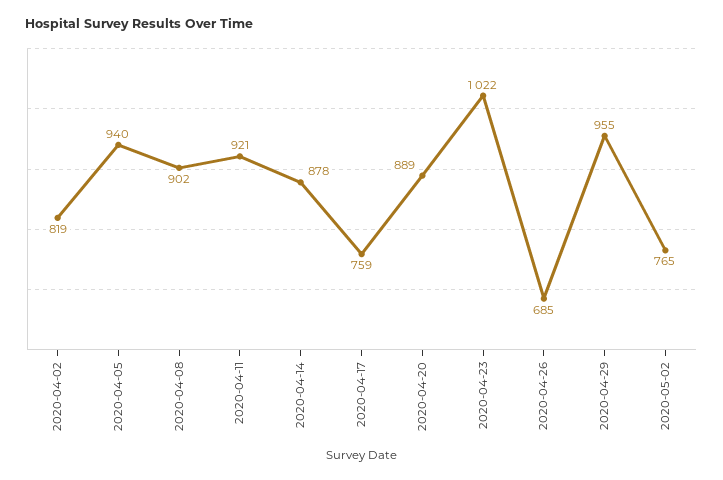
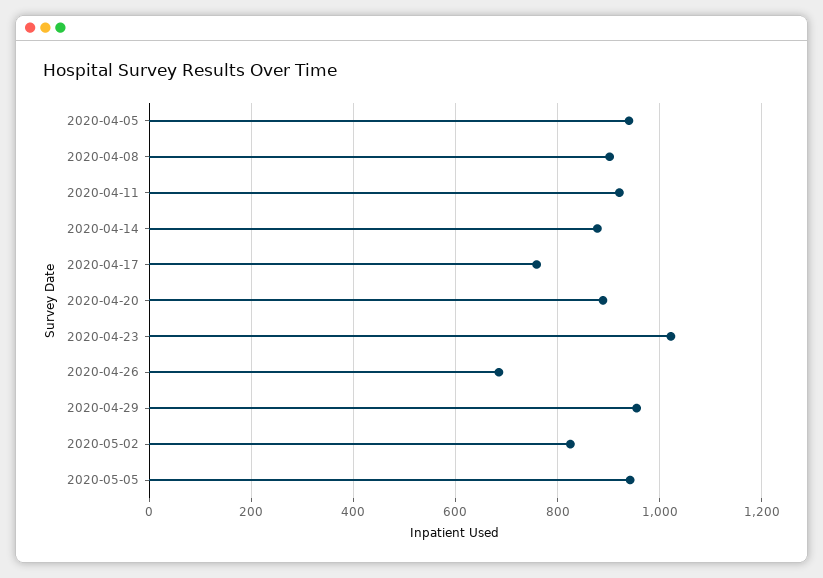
2020-04-02: 819 -> none
2020-05-02: 765 -> 820
2020-05-05: none -> 940

